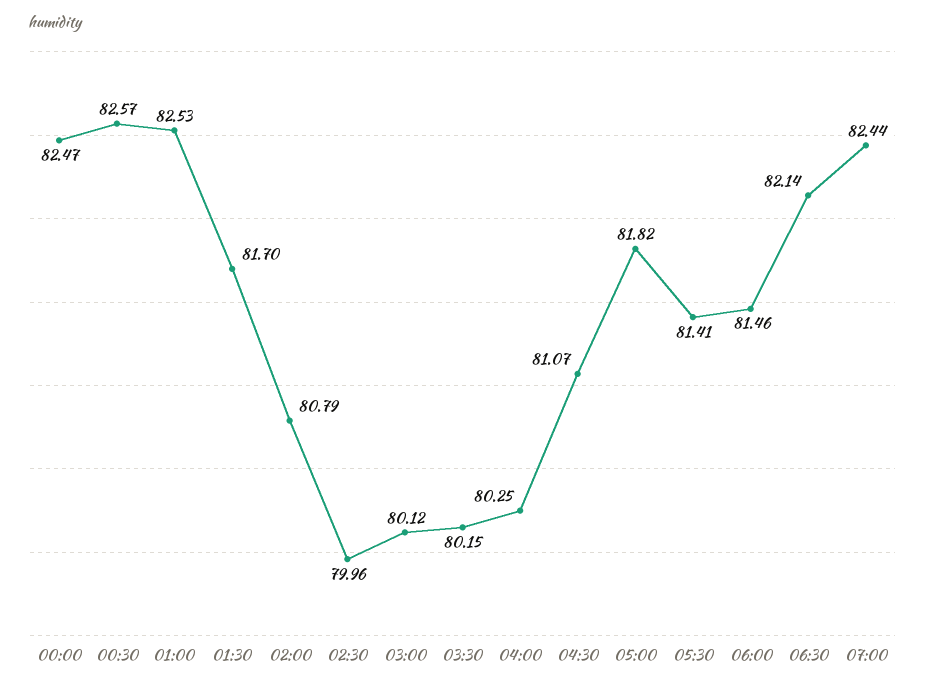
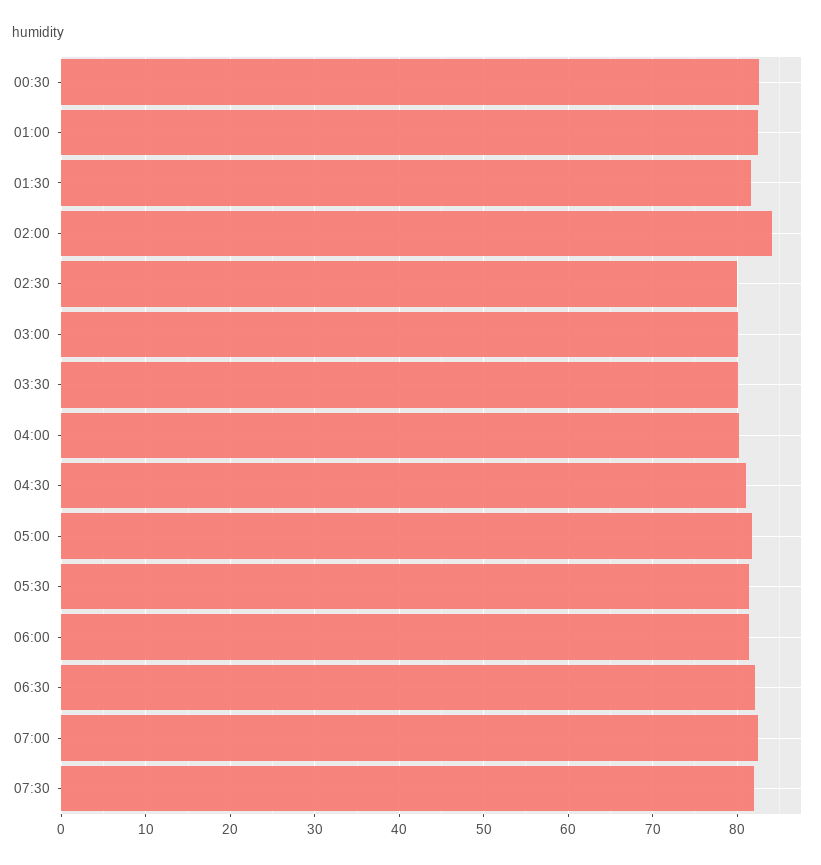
00:00: 82.47 -> none
02:00: 80.79 -> 84
07:30: none -> 82

